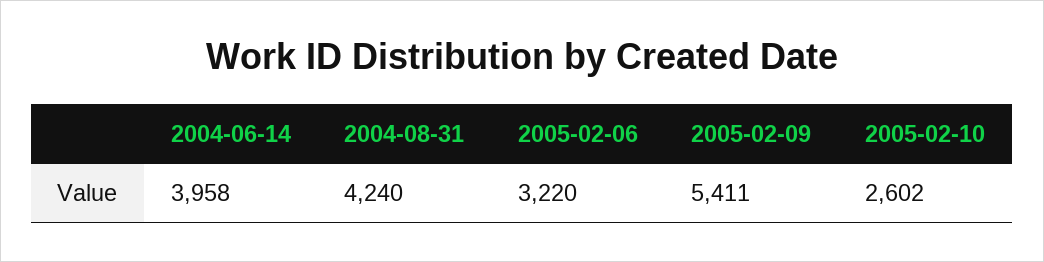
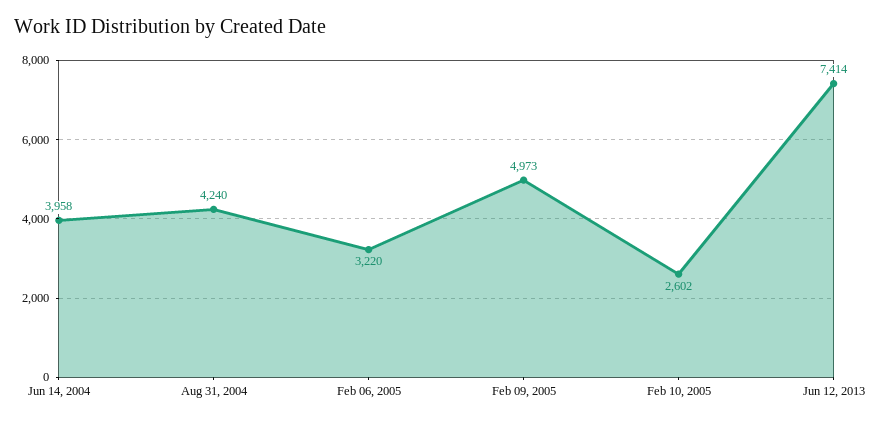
2005-02-09: 5411 -> 4973
Jun 12, 2013: none -> 7414

